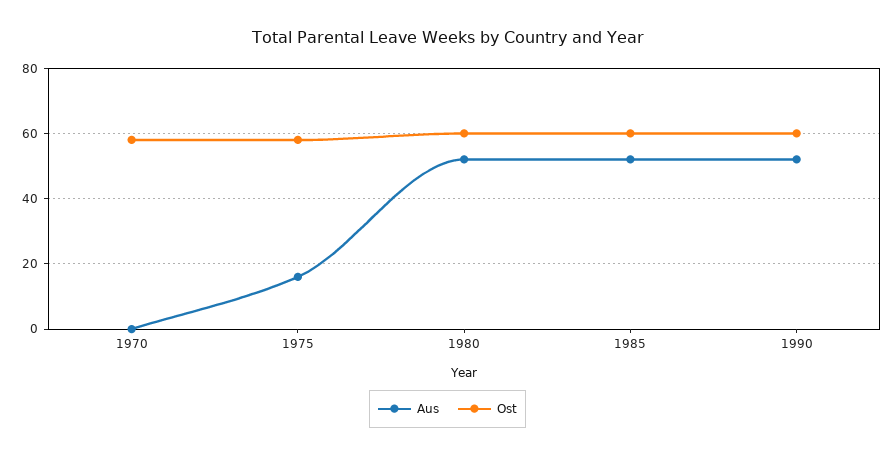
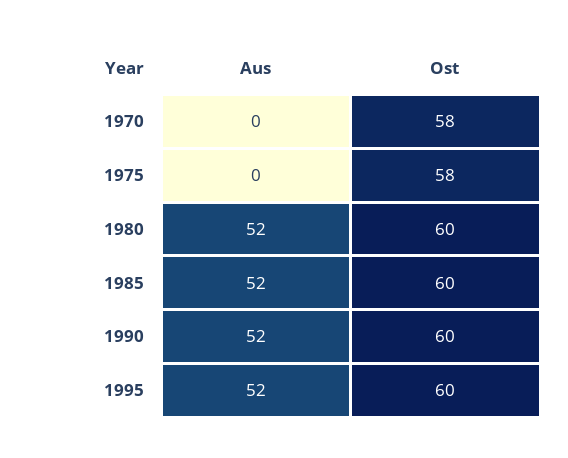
Aus, 1975: 15 -> 0
Aus, 1995: none -> 52
Ost, 1995: none -> 60

